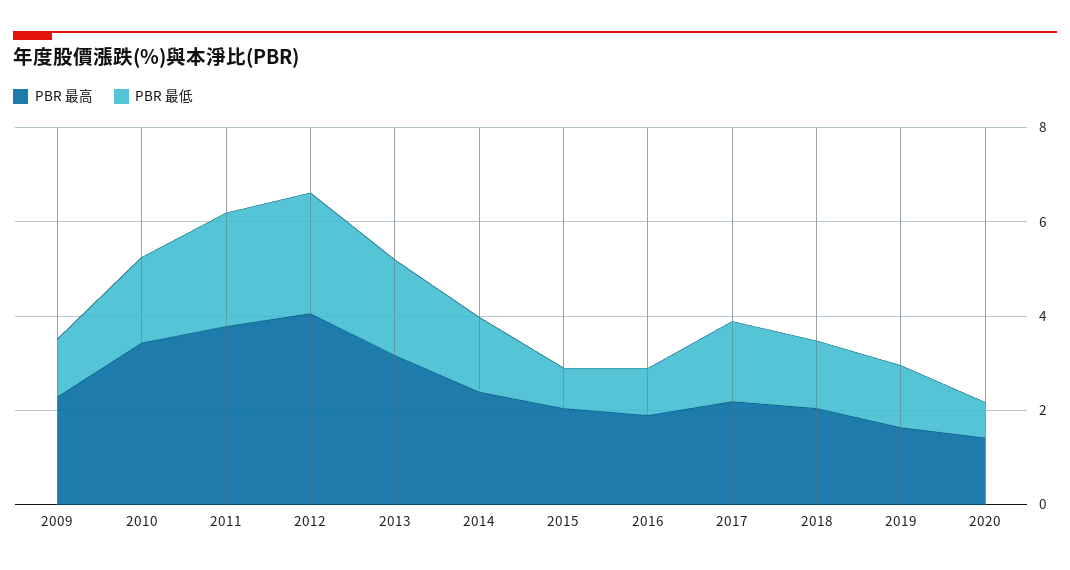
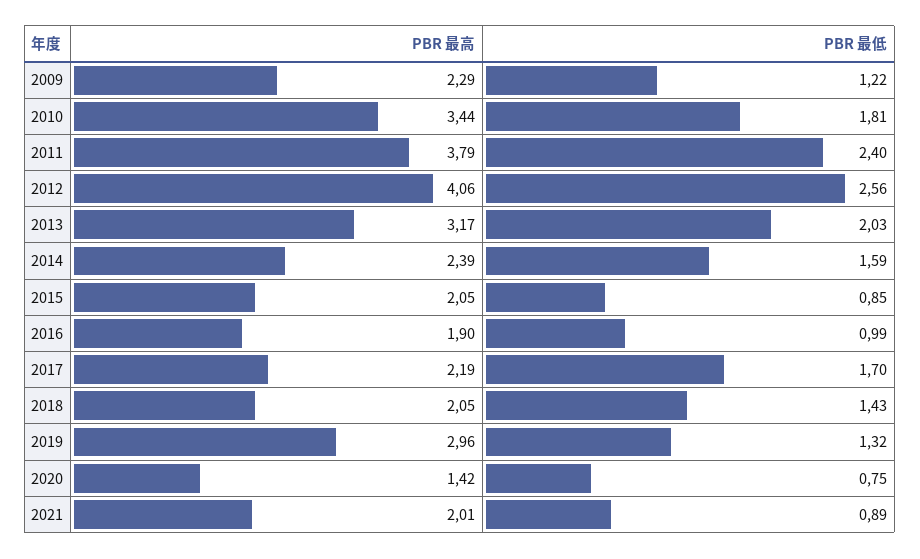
PBR 最高, 2019: 1.5 -> 2.96
PBR 最高, 2021: none -> 2.01
PBR 最低, 2021: none -> 0.89

